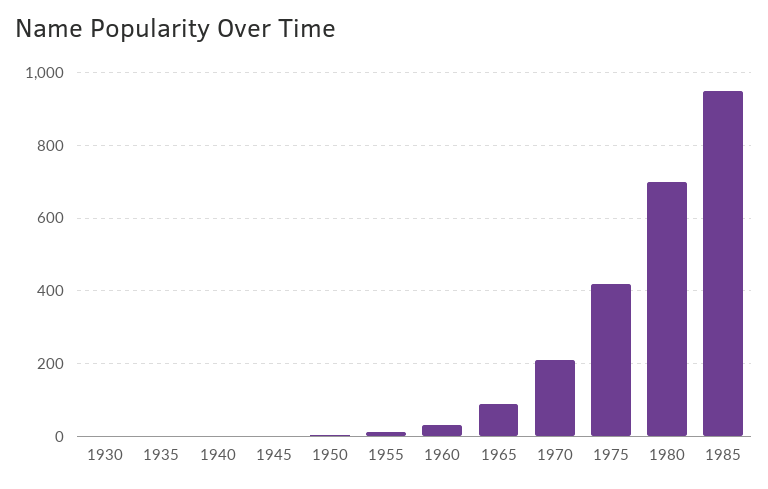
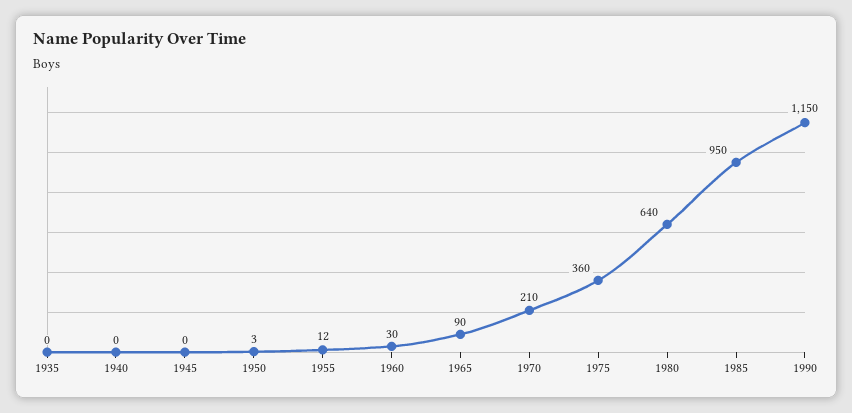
1930: 0 -> none
1975: 420 -> 360
1980: 700 -> 640
1990: none -> 1150

